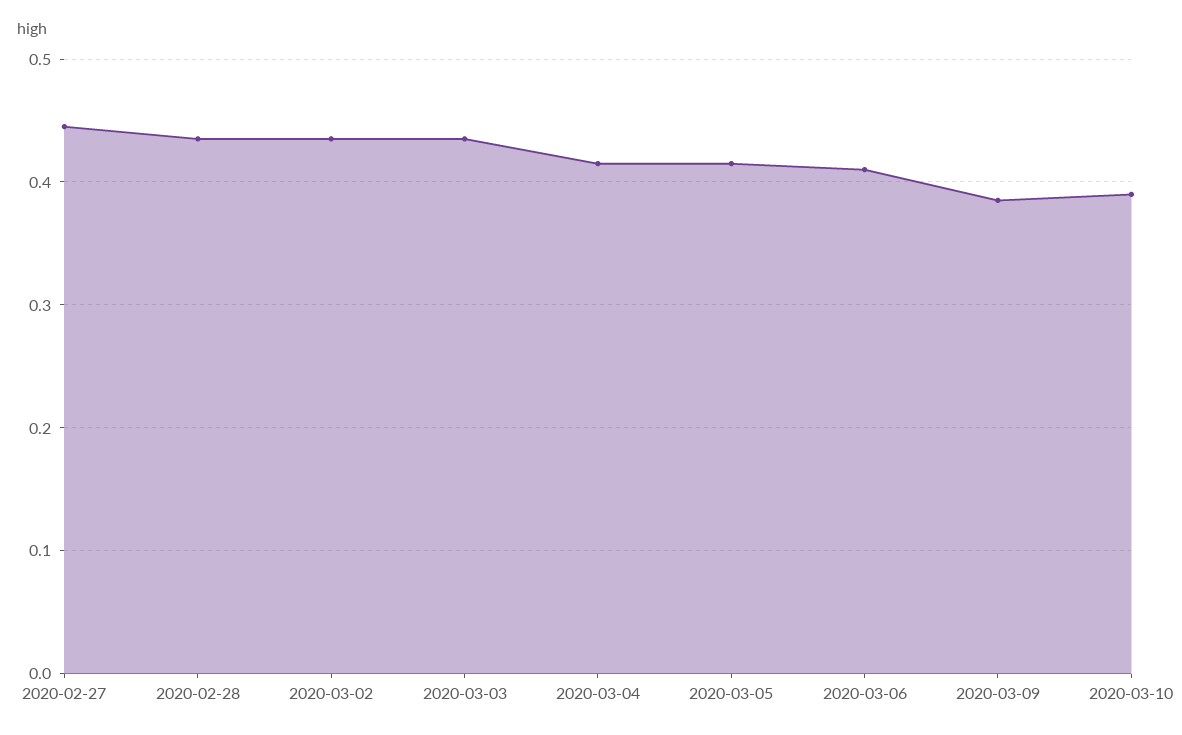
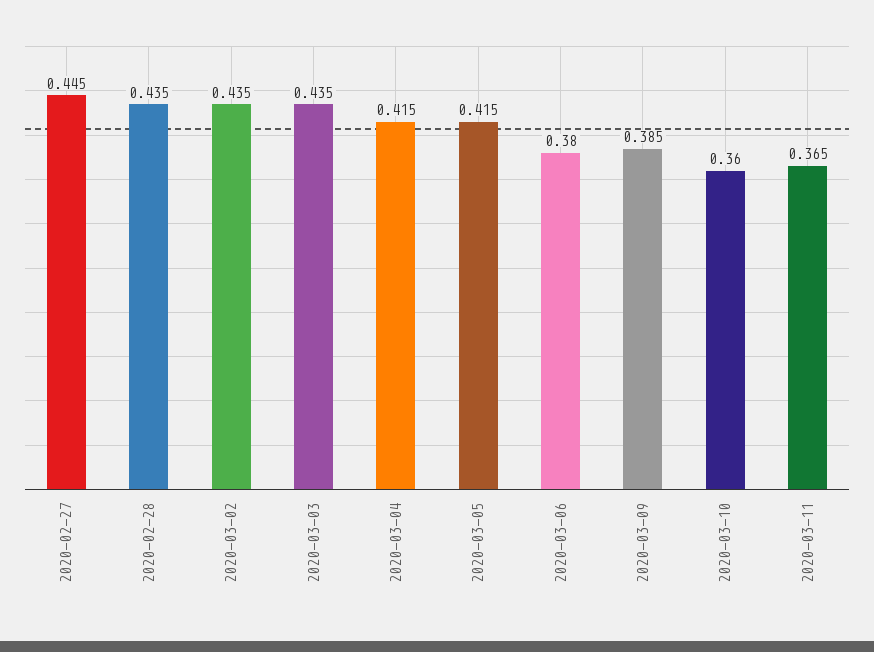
2020-03-06: 0.41 -> 0.38
2020-03-10: 0.39 -> 0.36
2020-03-11: none -> 0.365

